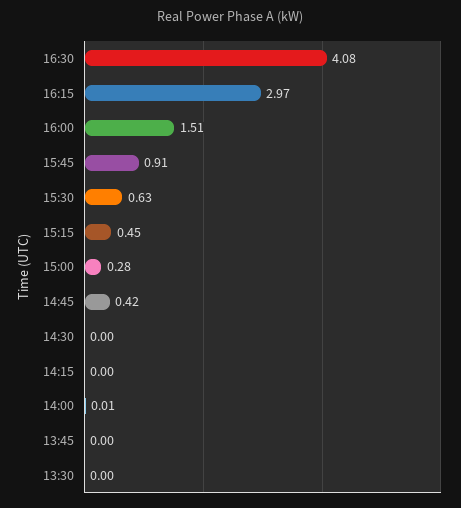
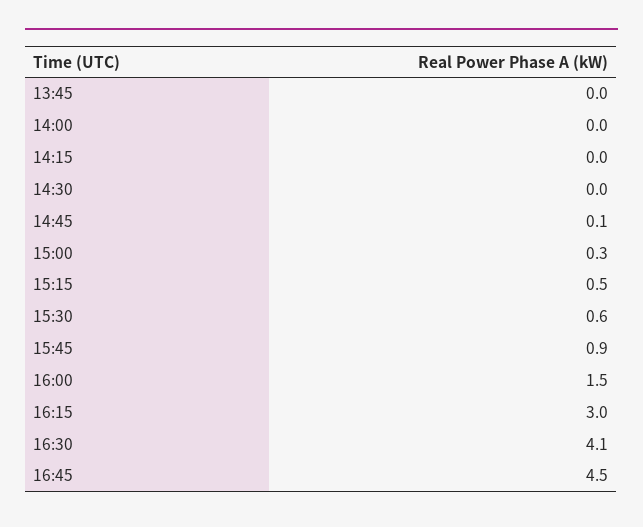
14:45: 0.42 -> 0.1
13:30: 0 -> none
16:45: none -> 4.5

